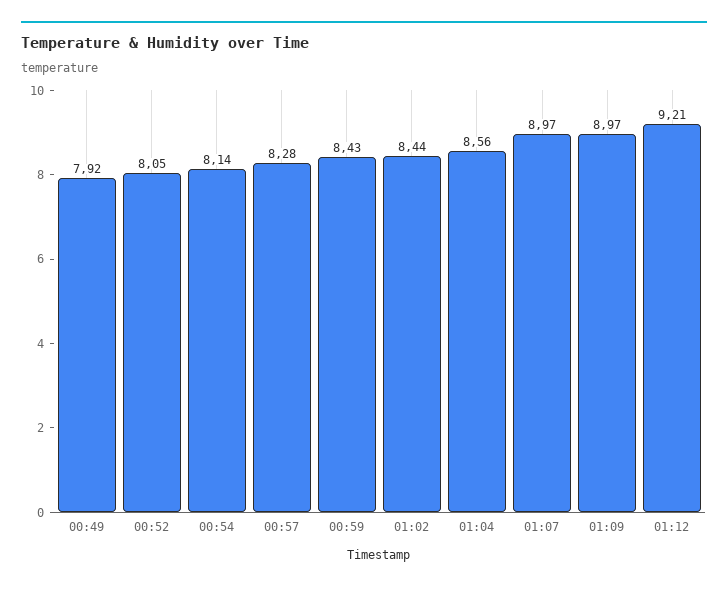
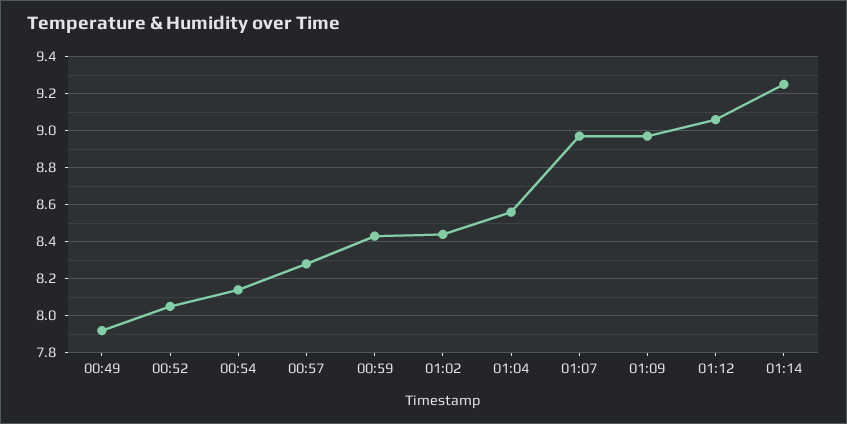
01:12: 9.21 -> 9.05
01:14: none -> 9.25

